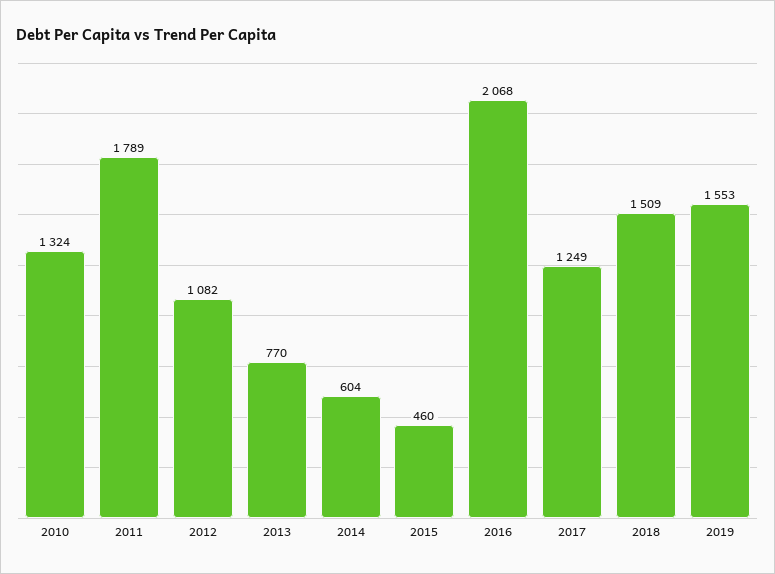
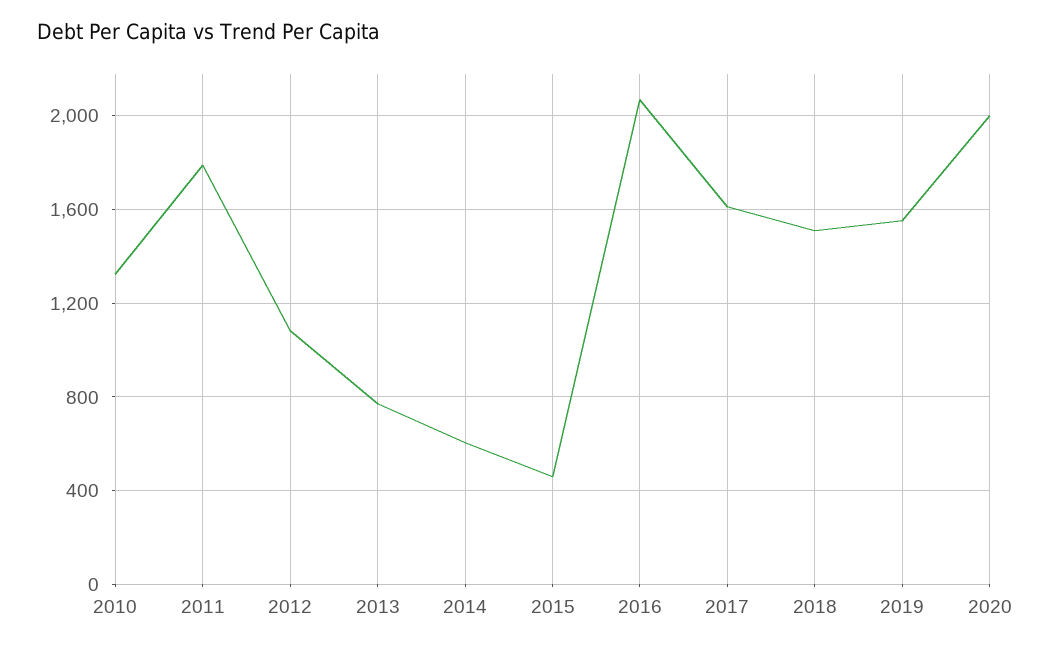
2017: 1249 -> 1600
2020: none -> 2000

